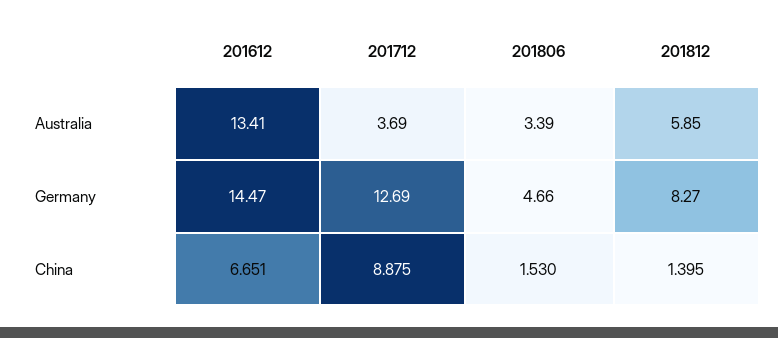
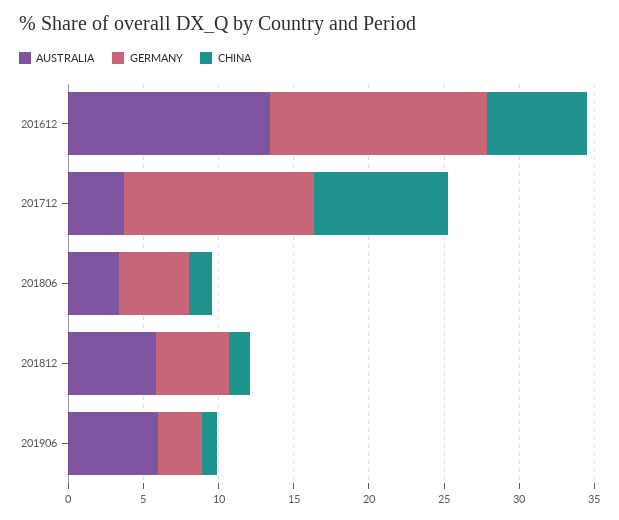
Germany, 201812: 8.27 -> 5
Australia, 201906: none -> 6
Germany, 201906: none -> 3
China, 201906: none -> 1

